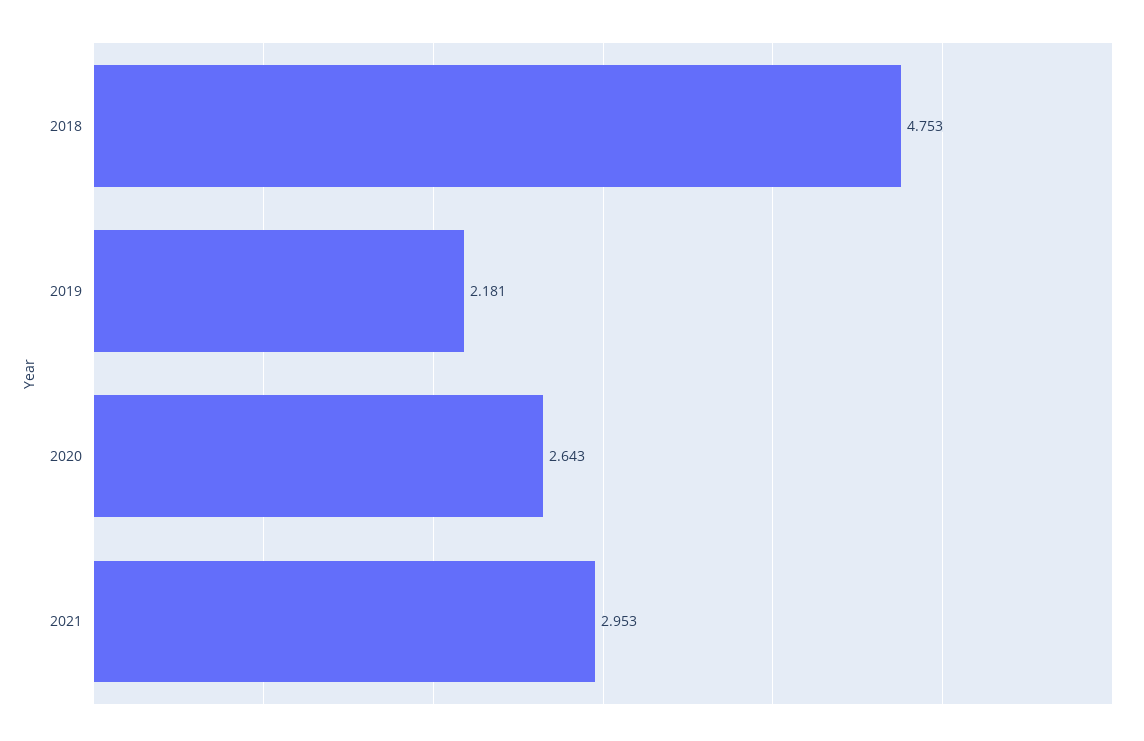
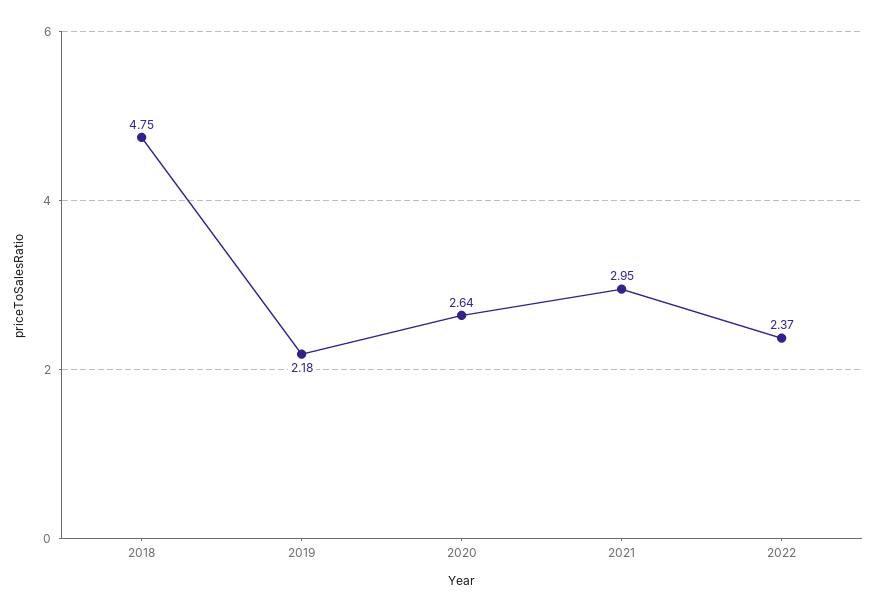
2022: none -> 2.37

